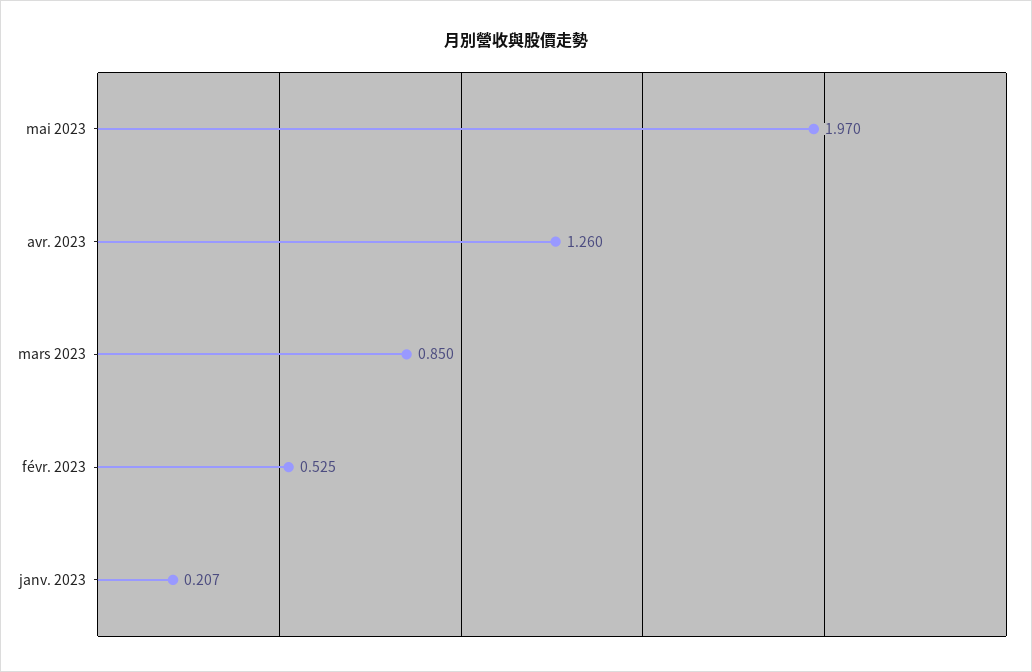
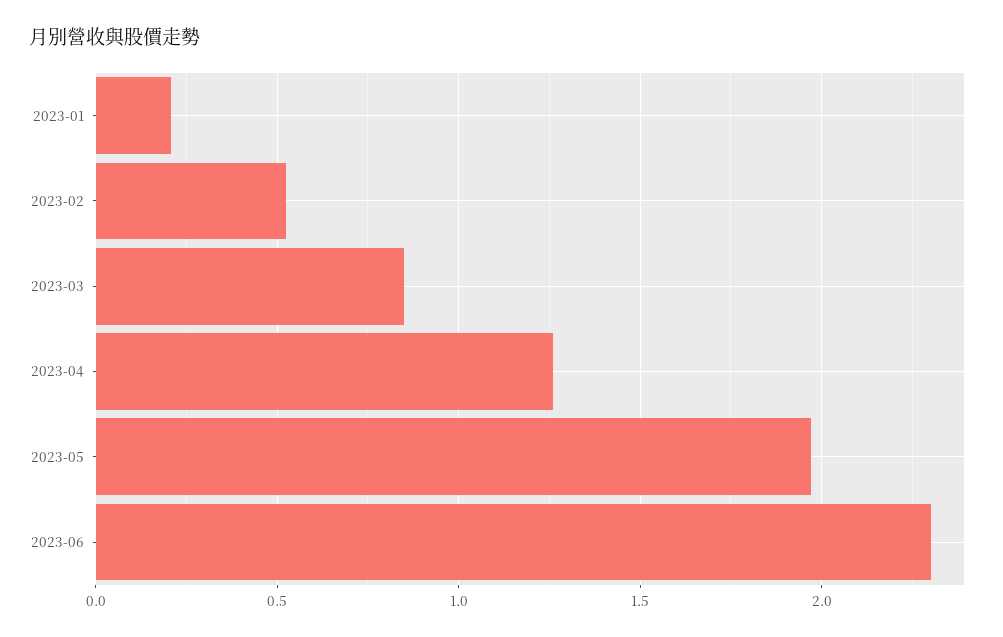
2023-06: none -> 2.3

